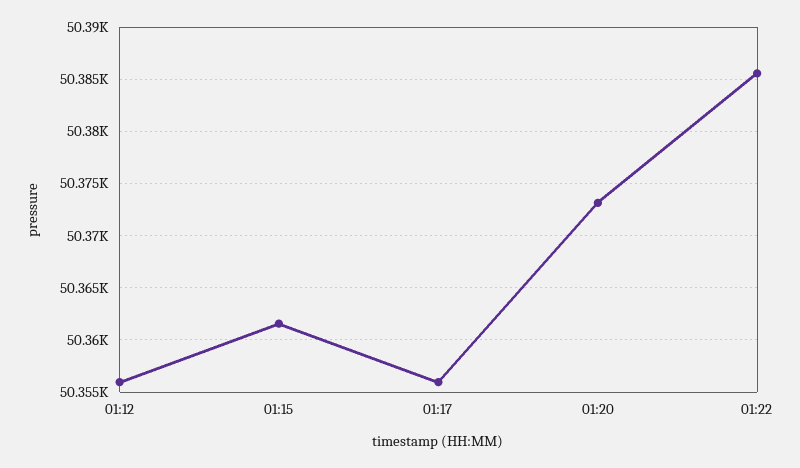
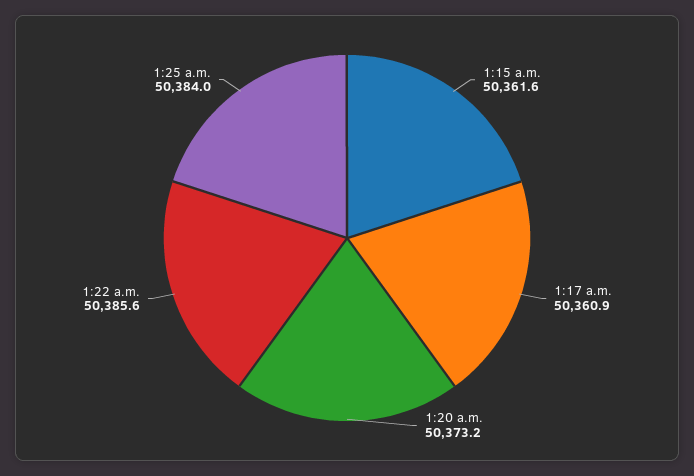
01:12: 50356 -> none
01:17: 50356 -> 50360.9
1:25 a.m.: none -> 50384

